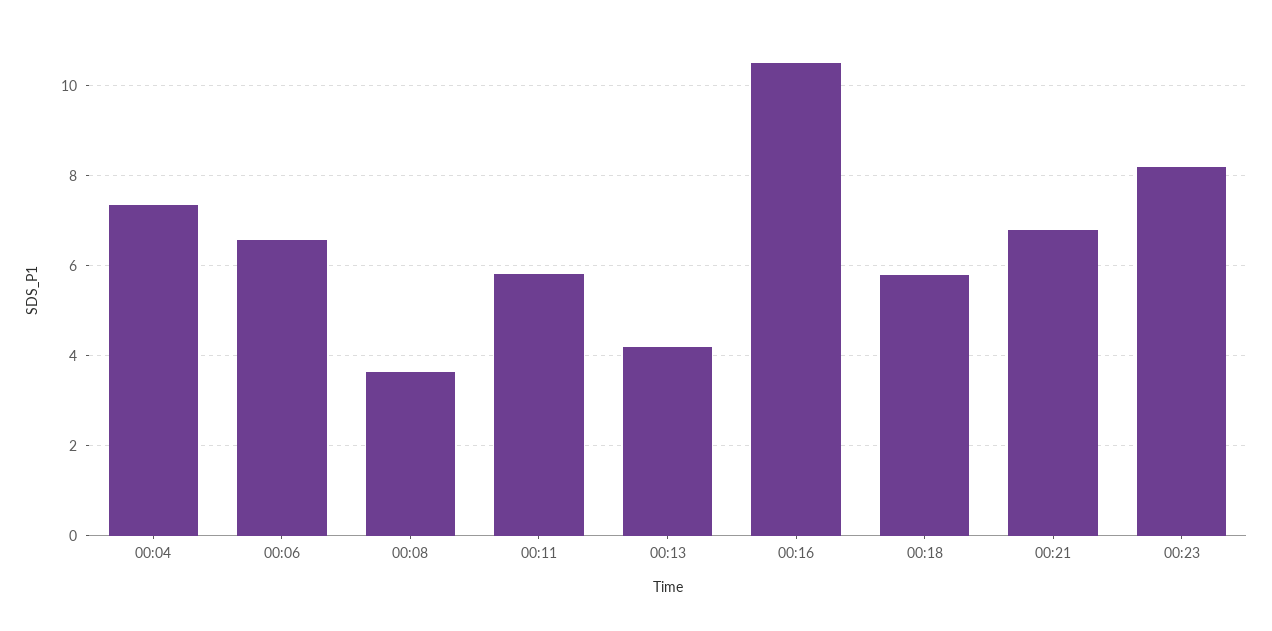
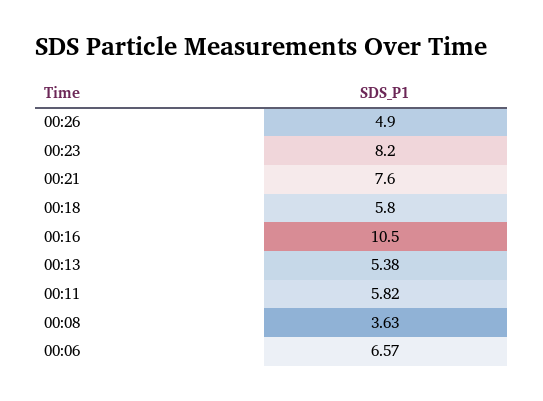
00:04: 7.4 -> none
00:13: 4.2 -> 5.38
00:21: 6.8 -> 7.6
00:26: none -> 4.9

